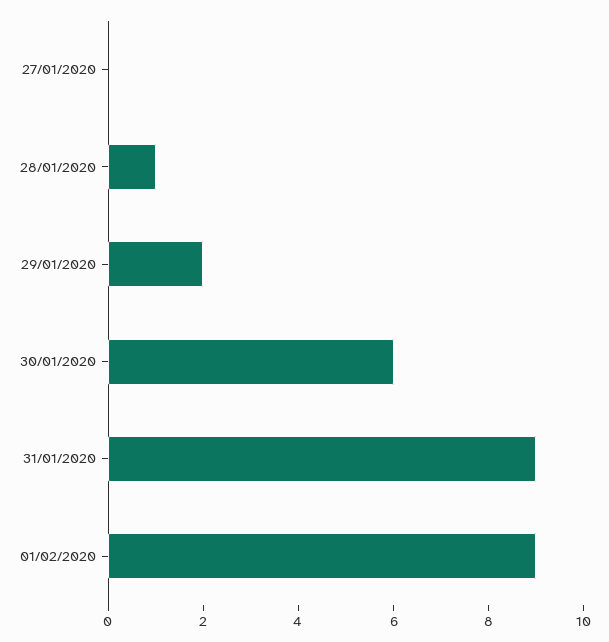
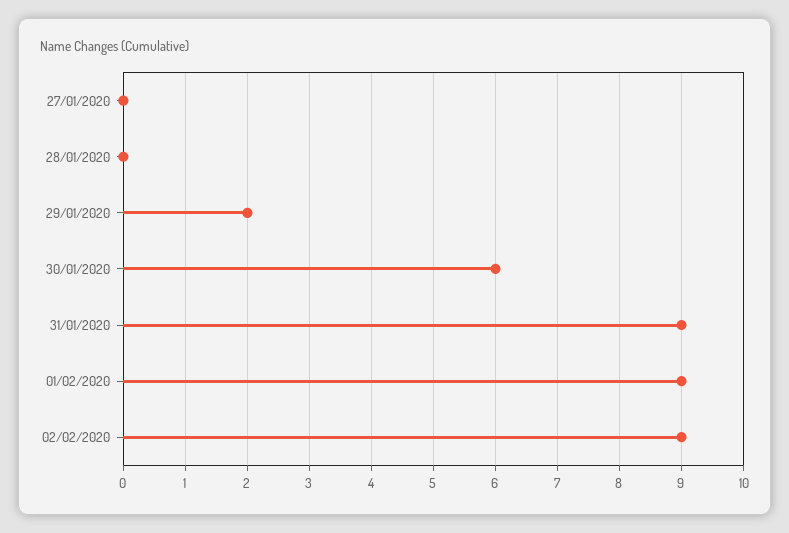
28/01/2020: 1 -> 0
02/02/2020: none -> 9

